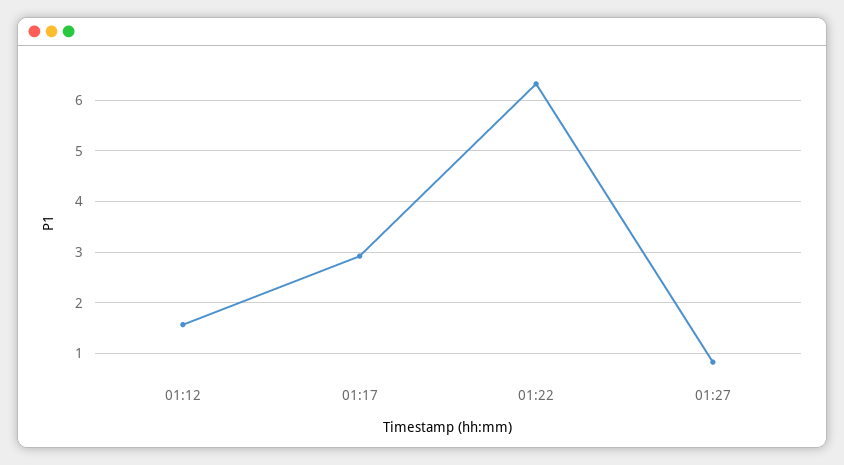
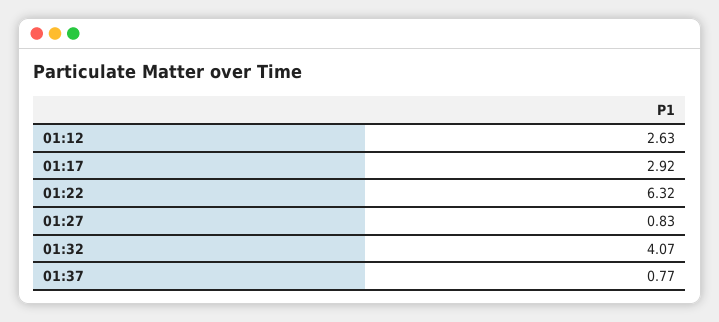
01:12: 1.6 -> 2.63
01:32: none -> 4.07
01:37: none -> 0.77

